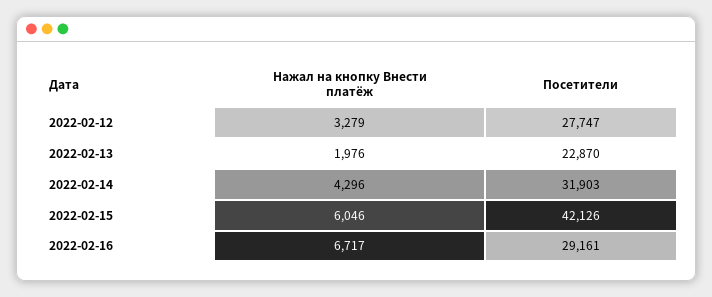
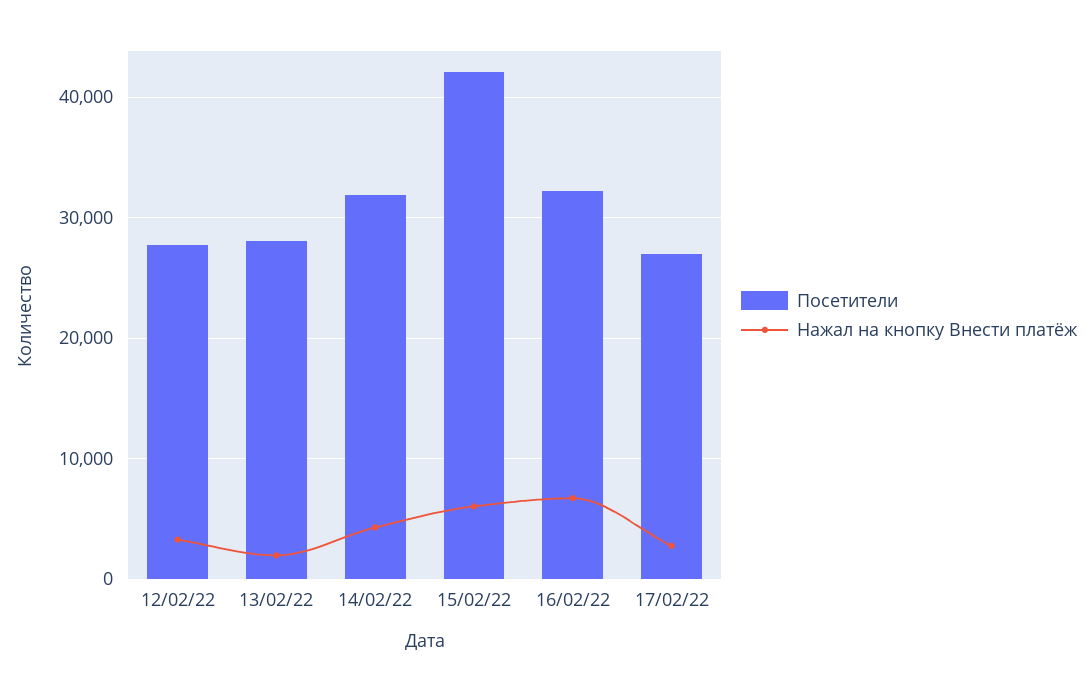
Посетители, 2022-02-13: 22870 -> 28000
Посетители, 2022-02-16: 29161 -> 32000
Посетители, 17/02/22: none -> 27000
Нажал на кнопку Внести платёж, 17/02/22: none -> 3000

